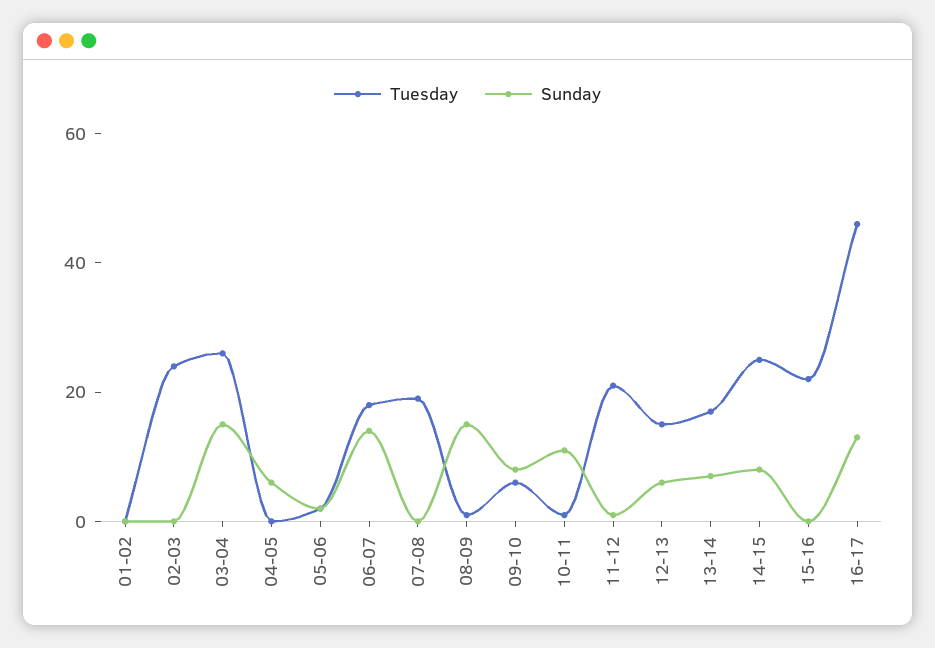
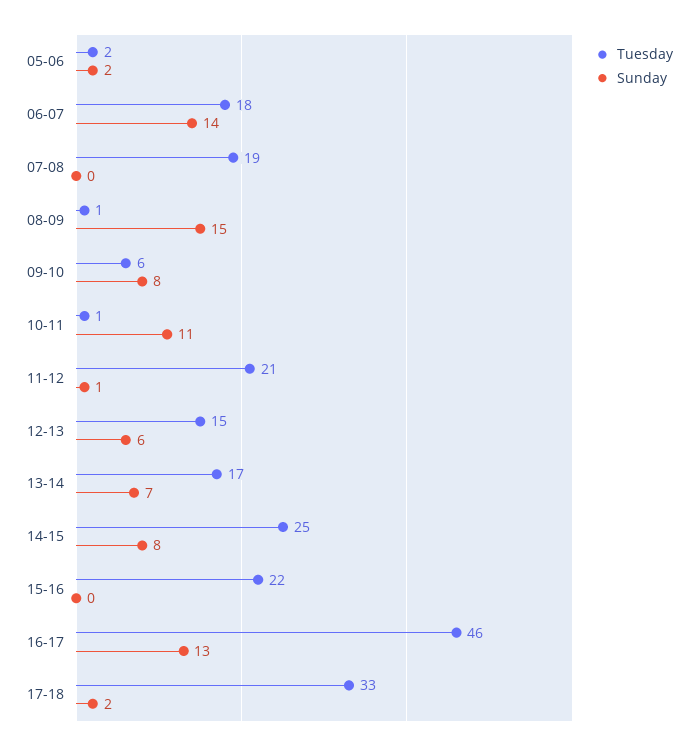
Tuesday, 01-02: 0 -> none
Sunday, 01-02: 0 -> none
Tuesday, 02-03: 25 -> none
Sunday, 02-03: 0 -> none
Tuesday, 03-04: 25 -> none
Sunday, 03-04: 15 -> none
Tuesday, 04-05: 0 -> none
Sunday, 04-05: 5 -> none
Tuesday, 17-18: none -> 33
Sunday, 17-18: none -> 2

